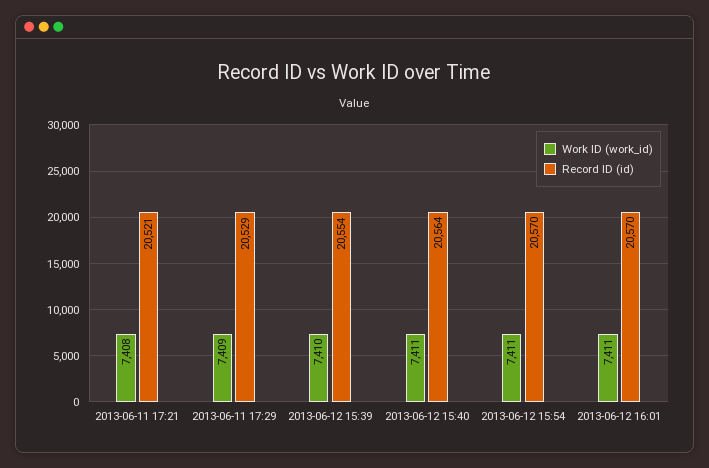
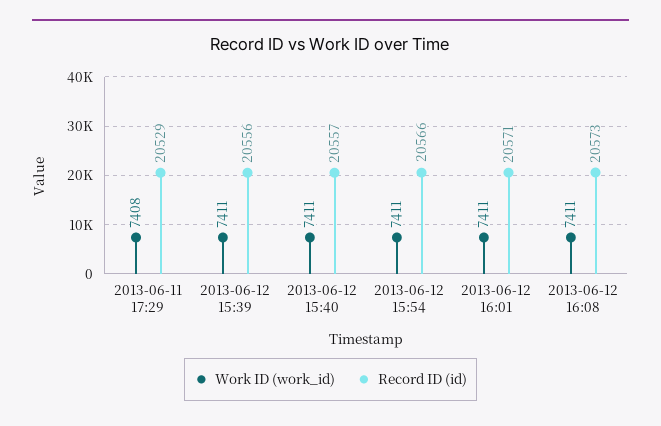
Work ID (work_id), 2013-06-11 17:21: 7408 -> none
Record ID (id), 2013-06-11 17:21: 20521 -> none
Work ID (work_id), 2013-06-11 17:29: 7409 -> 7408
Work ID (work_id), 2013-06-12 15:39: 7410 -> 7411
Record ID (id), 2013-06-12 15:39: 20554 -> 20556
Record ID (id), 2013-06-12 15:40: 20564 -> 20557
Record ID (id), 2013-06-12 15:54: 20570 -> 20566
Record ID (id), 2013-06-12 16:01: 20570 -> 20571
Work ID (work_id), 2013-06-12 16:08: none -> 7411
Record ID (id), 2013-06-12 16:08: none -> 20573

